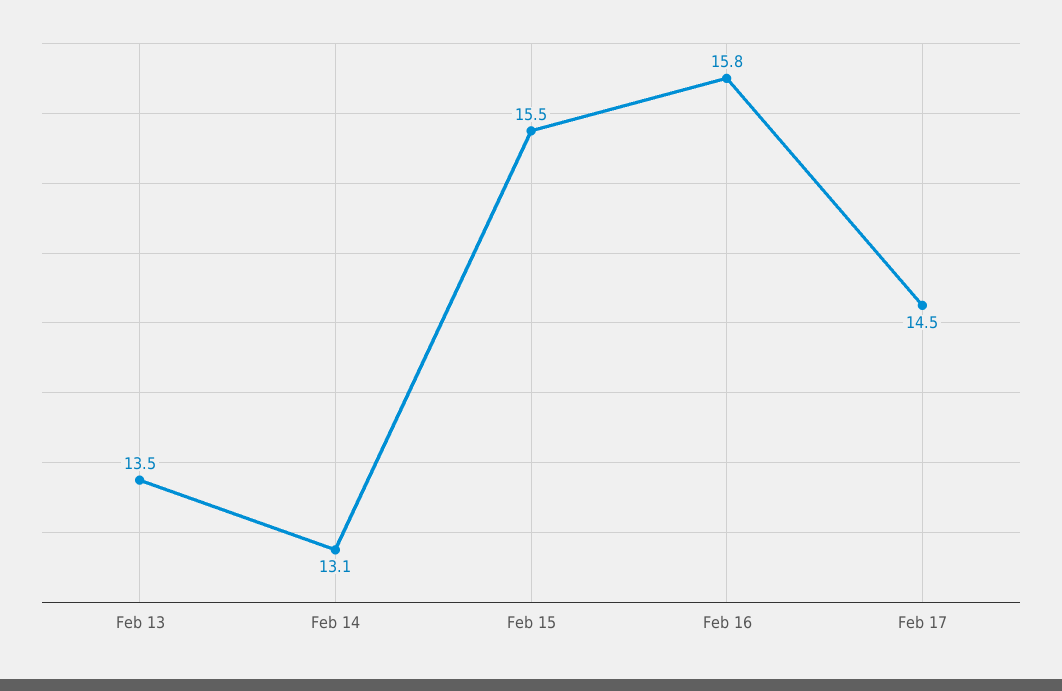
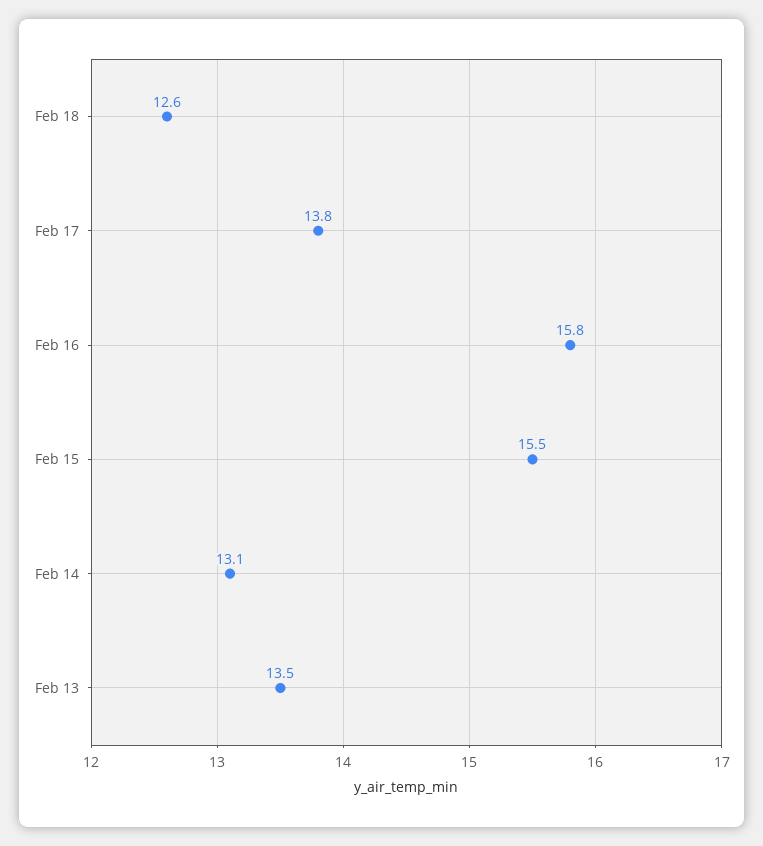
Feb 17: 14.5 -> 13.8
Feb 18: none -> 12.6

